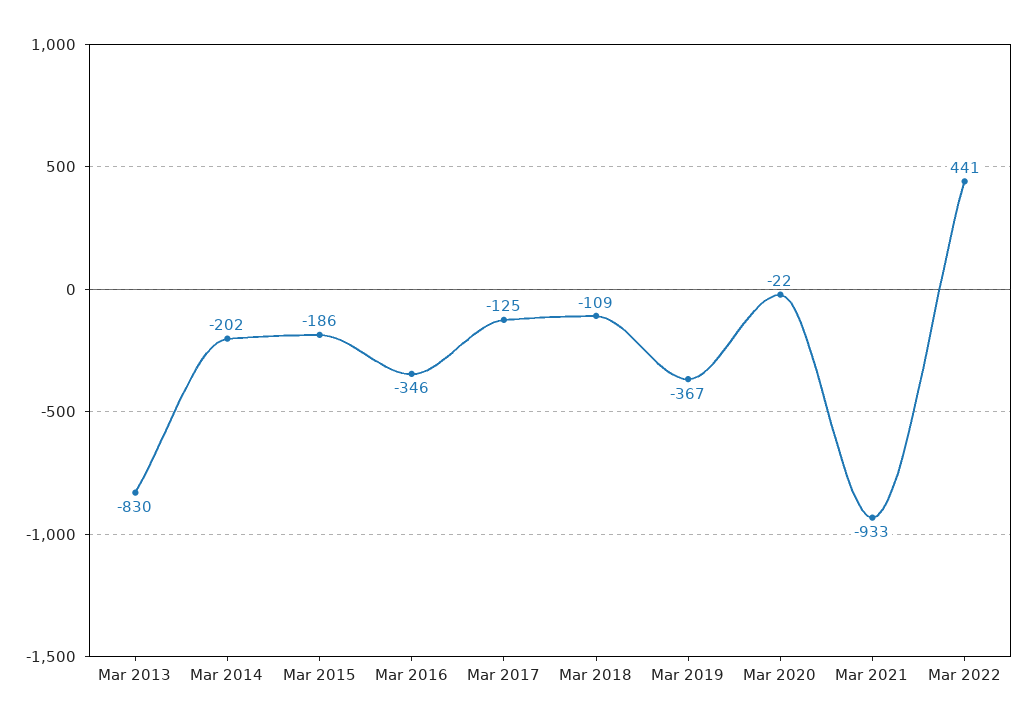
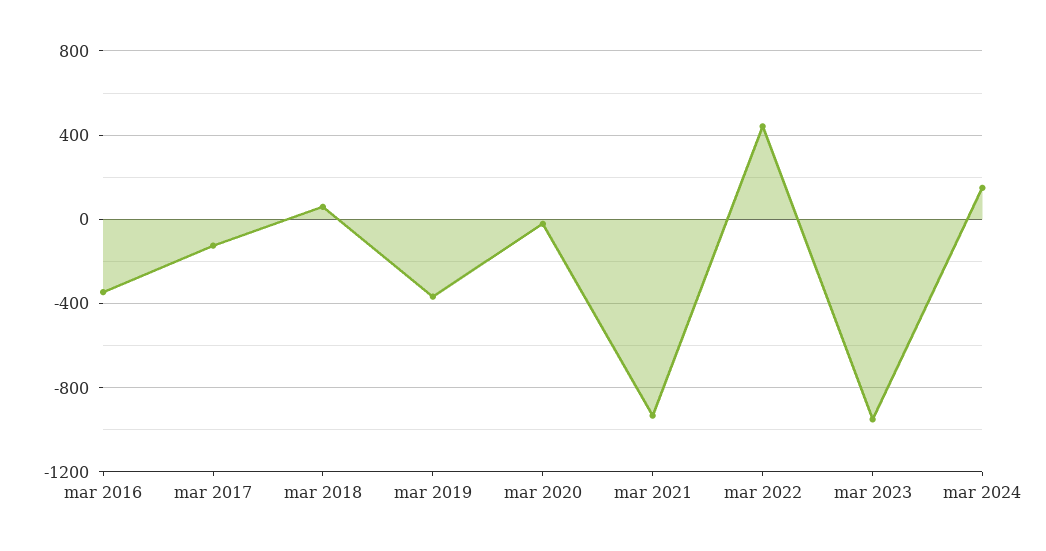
Mar 2013: -830 -> none
Mar 2014: -202 -> none
Mar 2015: -186 -> none
Mar 2018: -109 -> 50
mar 2023: none -> -950
mar 2024: none -> 150

